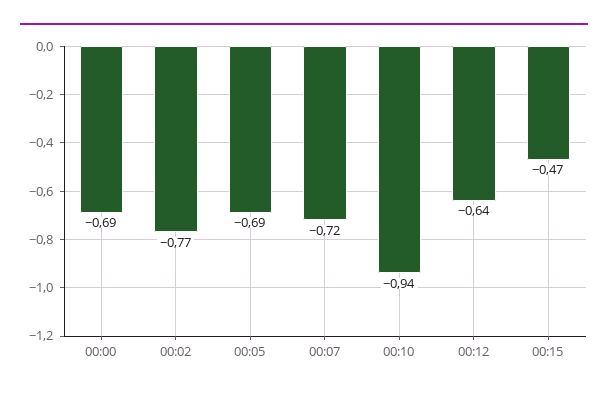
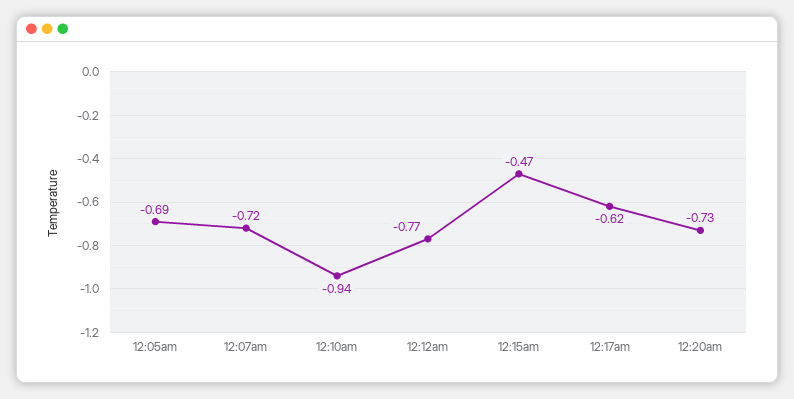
00:00: -0.69 -> none
00:02: -0.77 -> none
00:12: -0.64 -> -0.77
12:17am: none -> -0.62
12:20am: none -> -0.73

